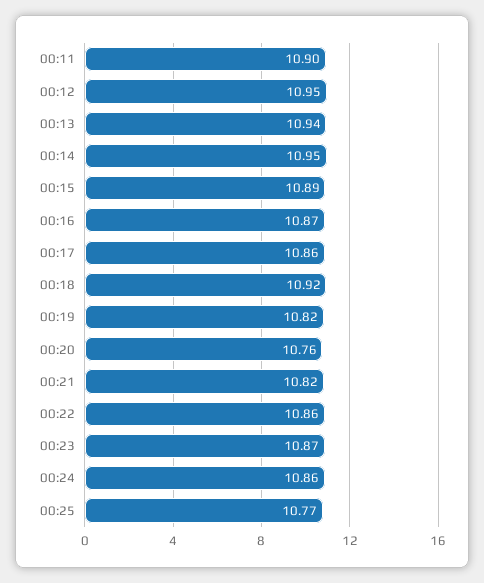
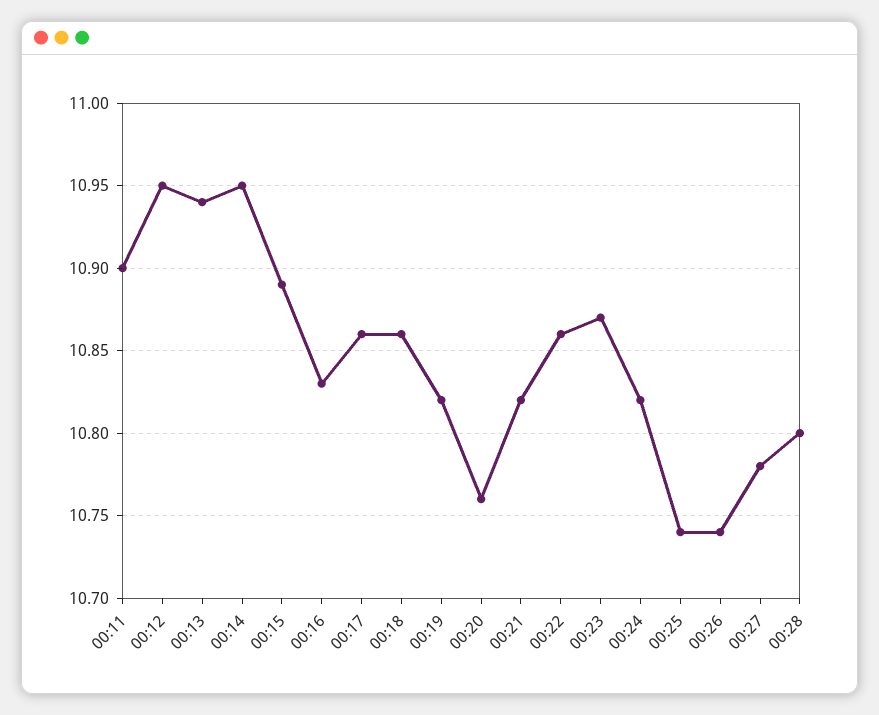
00:16: 10.87 -> 10.83
00:18: 10.92 -> 10.86
00:24: 10.86 -> 10.82
00:25: 10.77 -> 10.74
00:26: none -> 10.74
00:27: none -> 10.78
00:28: none -> 10.8

